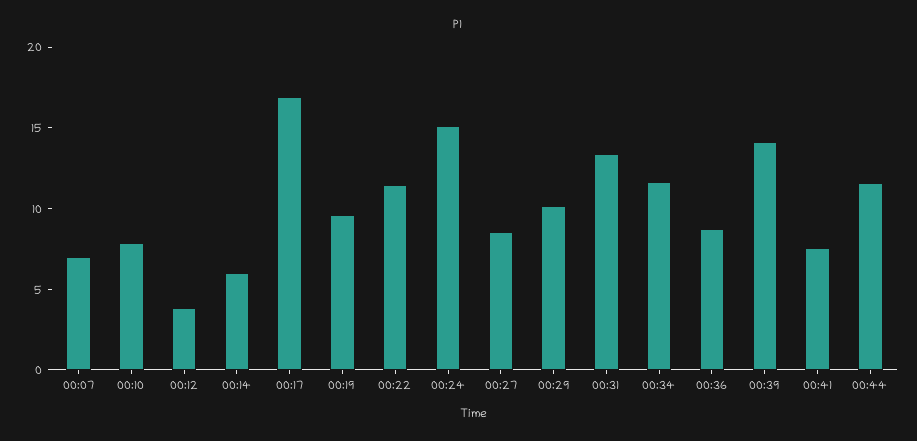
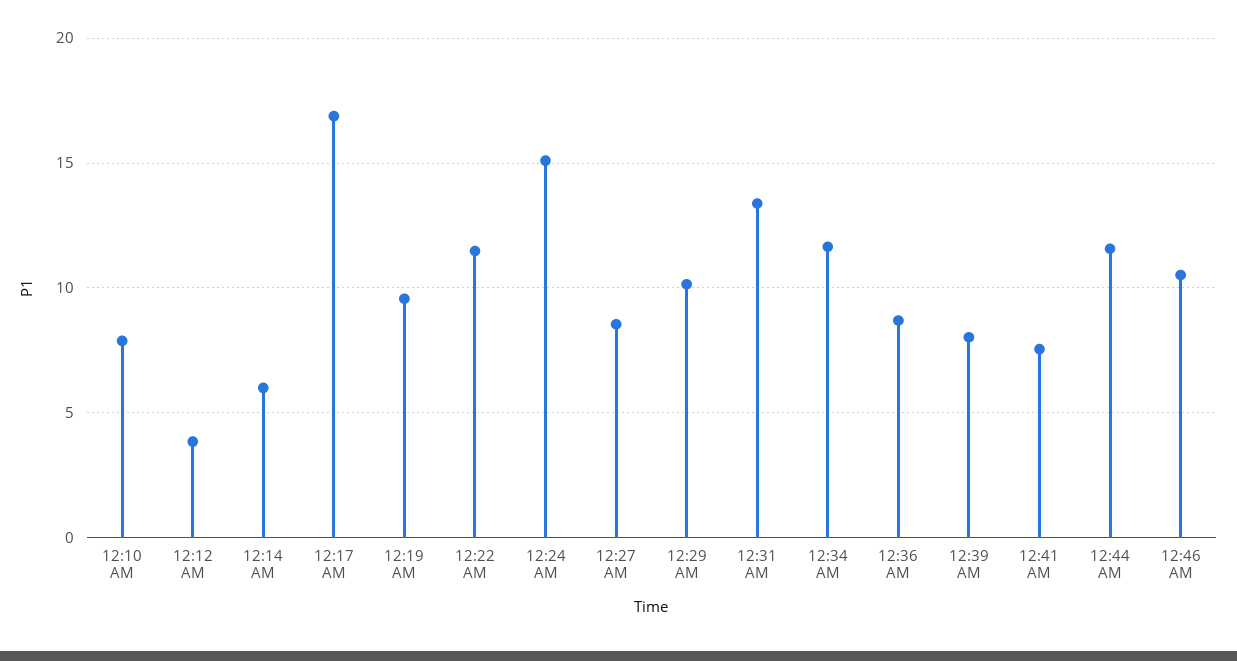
00:07: 7 -> none
00:39: 14 -> 8
12:46 AM: none -> 10.5

